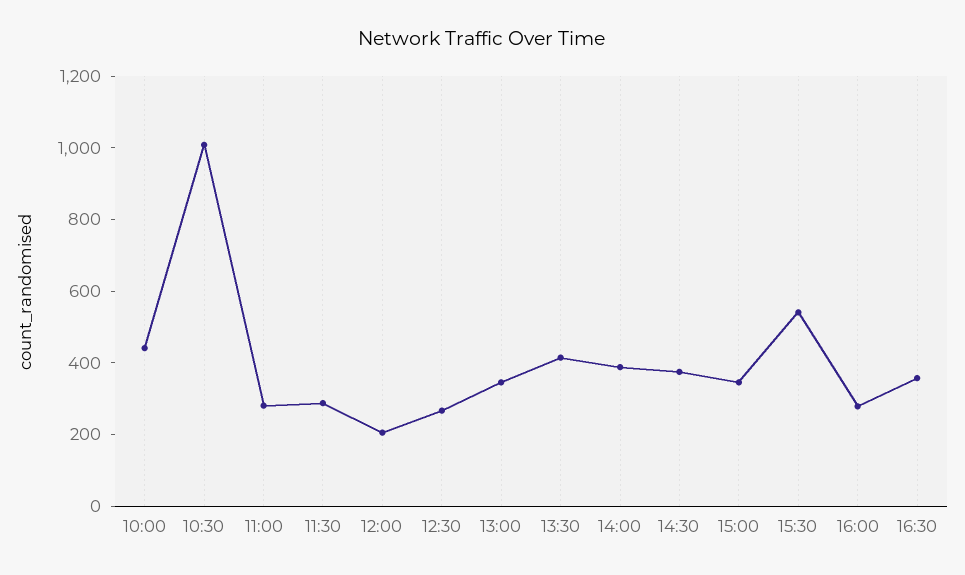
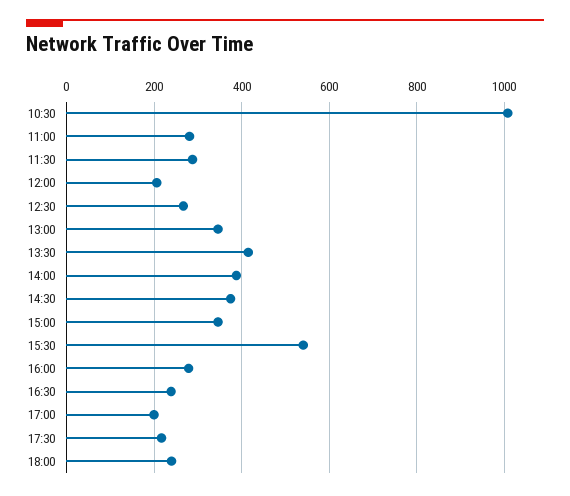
10:00: 450 -> none
16:30: 350 -> 240
17:00: none -> 200
17:30: none -> 220
18:00: none -> 240

